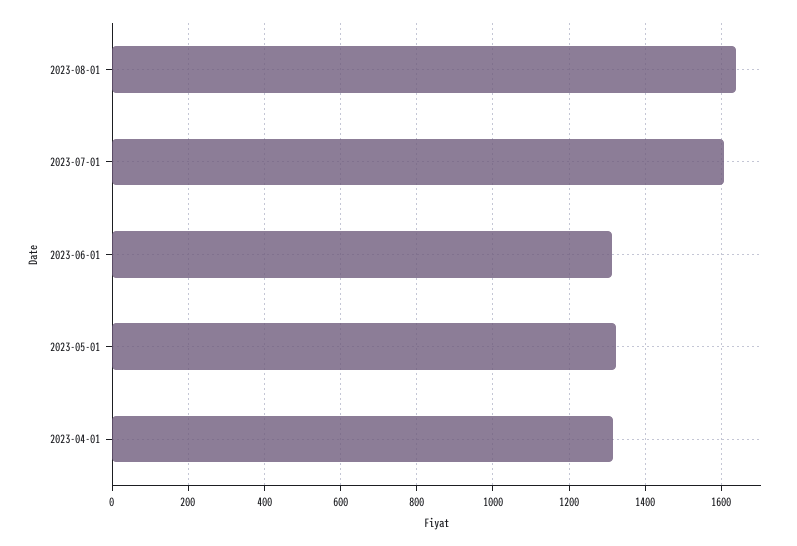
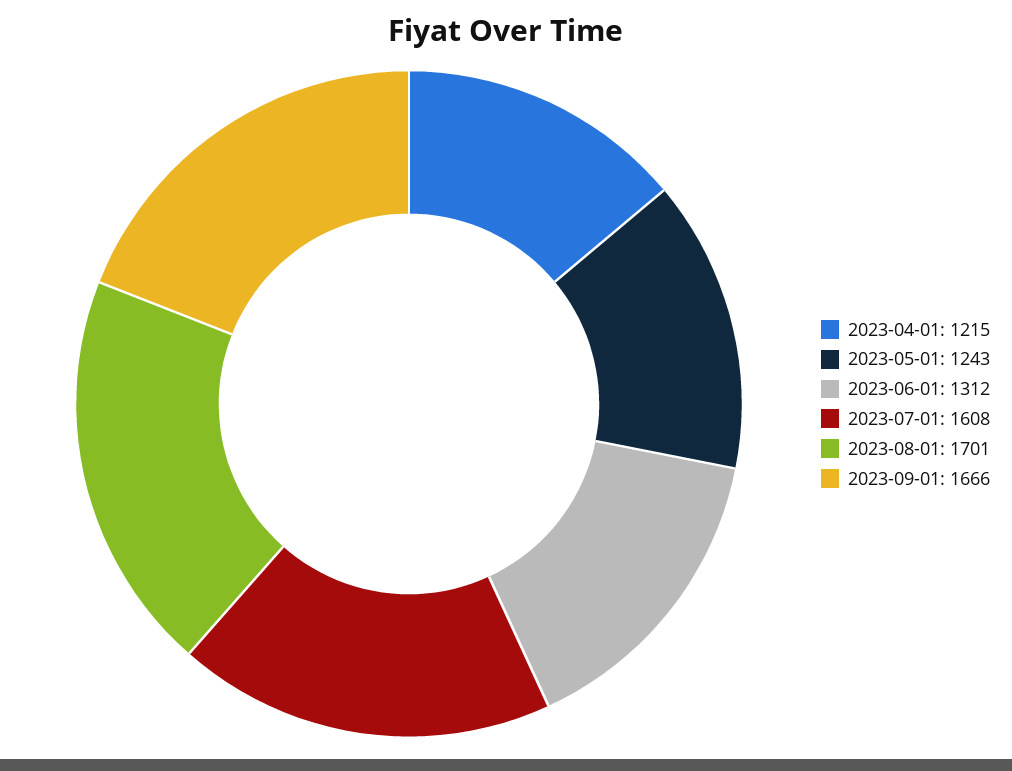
2023-08-01: 1640 -> 1701
2023-05-01: 1320 -> 1243
2023-04-01: 1320 -> 1215
2023-09-01: none -> 1666

